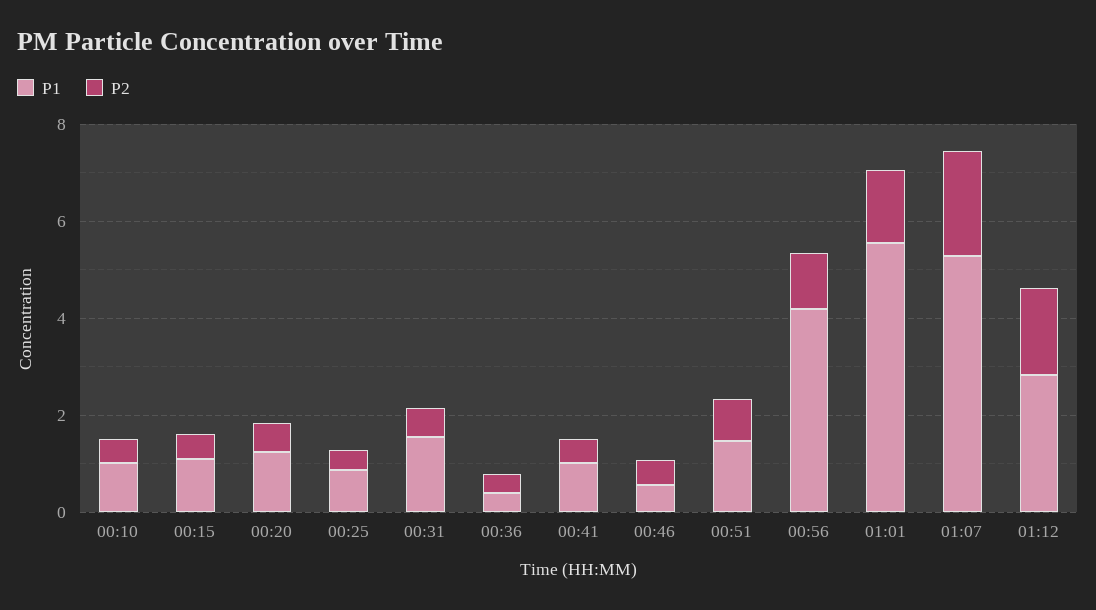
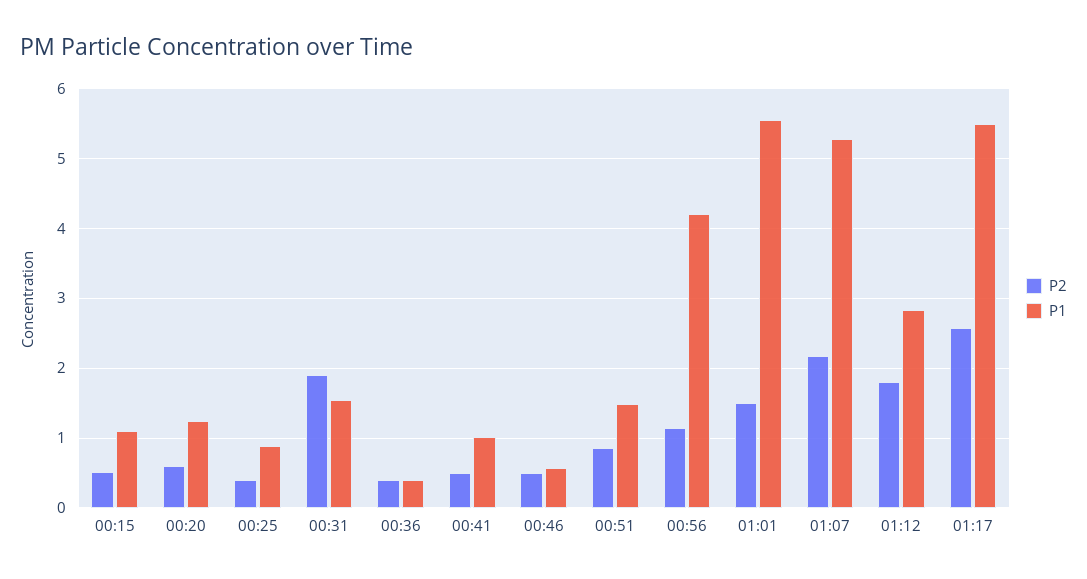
P1, 00:10: 1 -> none
P2, 00:10: 0.5 -> none
P2, 00:31: 0.5 -> 1.9
P2, 01:17: none -> 2.6
P1, 01:17: none -> 5.5

